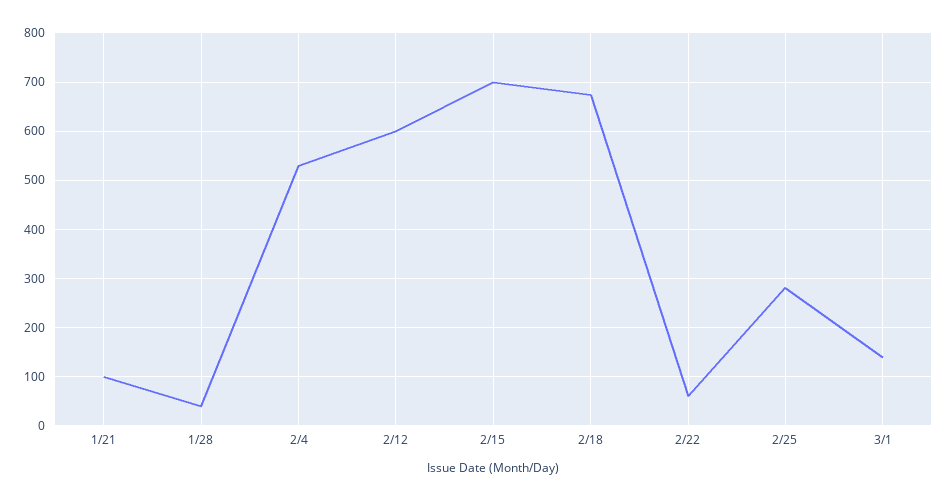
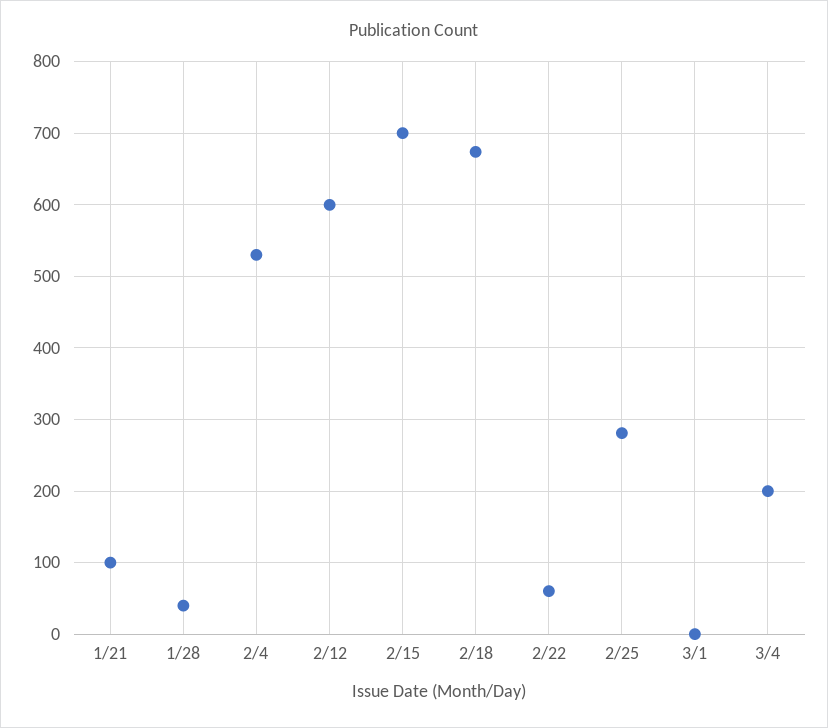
3/1: 140 -> 0
3/4: none -> 200

